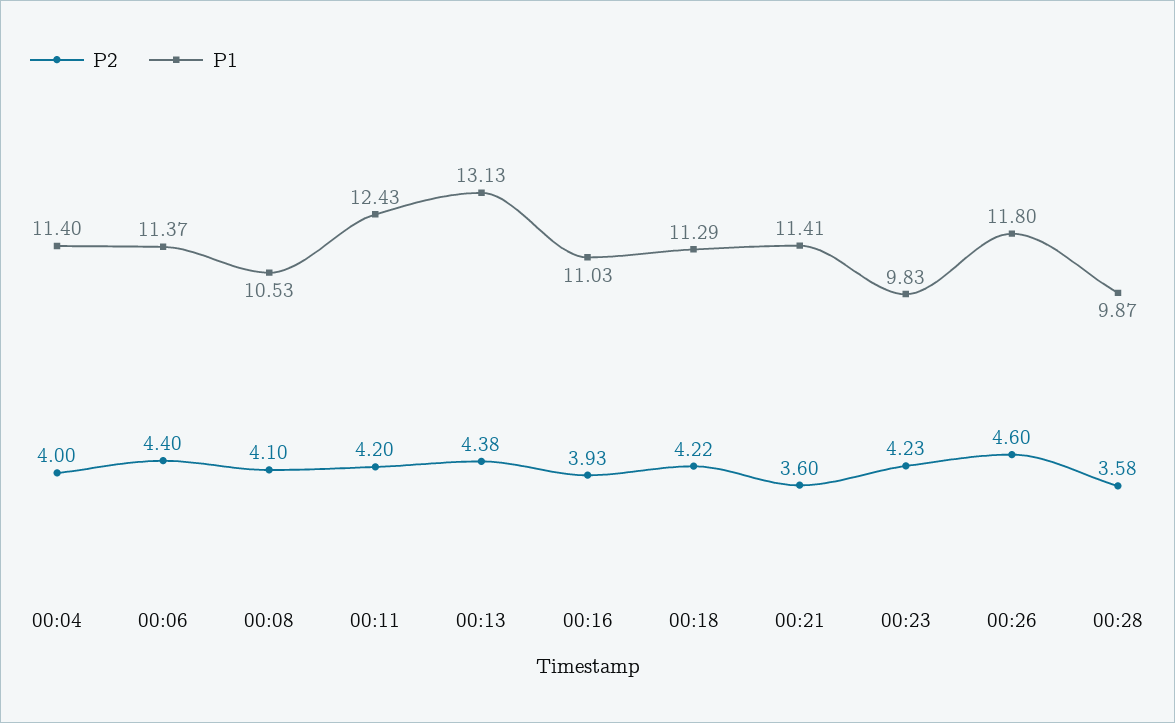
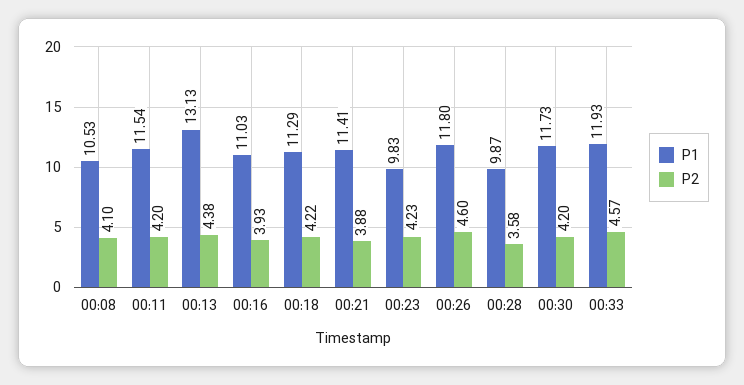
P2, 00:04: 4 -> none
P1, 00:04: 11.4 -> none
P2, 00:06: 4.4 -> none
P1, 00:06: 11.37 -> none
P1, 00:11: 12.43 -> 11.54
P2, 00:21: 3.6 -> 3.88
P1, 00:30: none -> 11.73
P2, 00:30: none -> 4.2
P1, 00:33: none -> 11.93
P2, 00:33: none -> 4.57

